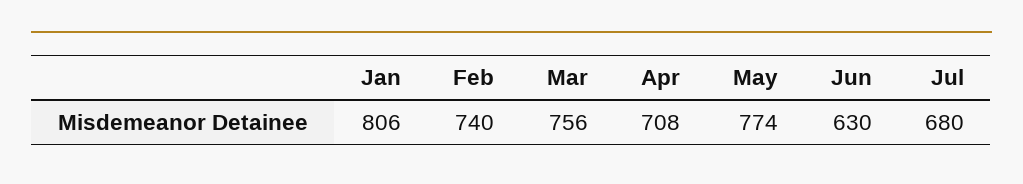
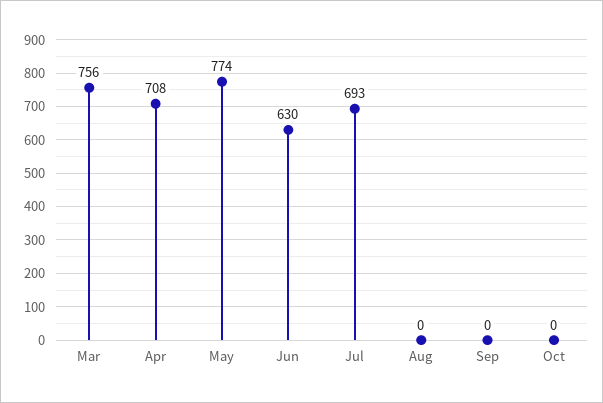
Jan: 806 -> none
Feb: 740 -> none
Jul: 680 -> 693
Aug: none -> 0
Sep: none -> 0
Oct: none -> 0

